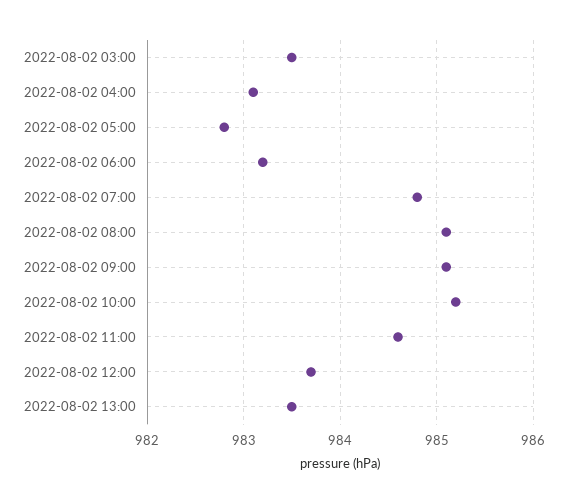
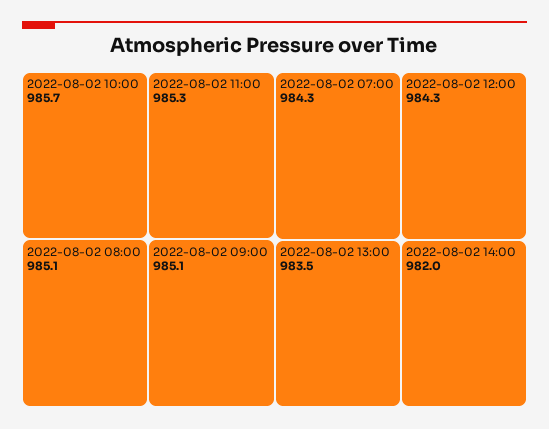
2022-08-02 03:00: 983.5 -> none
2022-08-02 04:00: 983.1 -> none
2022-08-02 05:00: 982.8 -> none
2022-08-02 06:00: 983.2 -> none
2022-08-02 07:00: 984.8 -> 984.3
2022-08-02 10:00: 985.2 -> 985.7
2022-08-02 11:00: 984.6 -> 985.3
2022-08-02 12:00: 983.7 -> 984.3
2022-08-02 14:00: none -> 982

